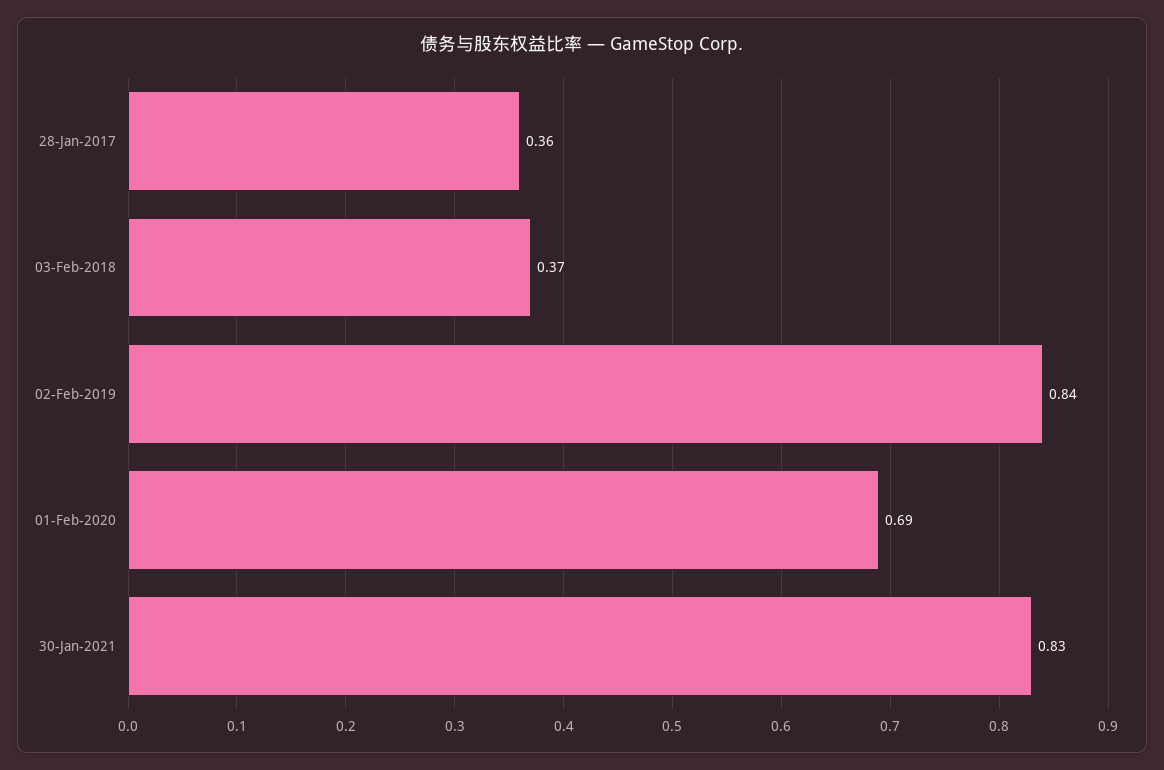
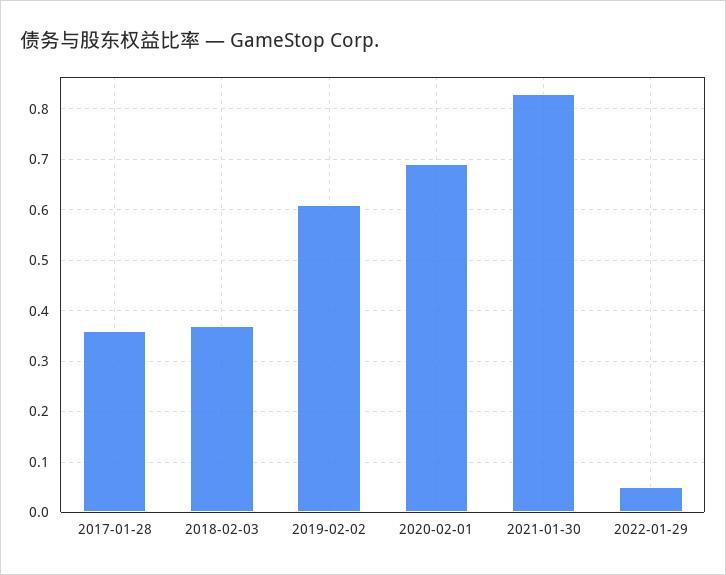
02-Feb-2019: 0.84 -> 0.6
2022-01-29: none -> 0.05

